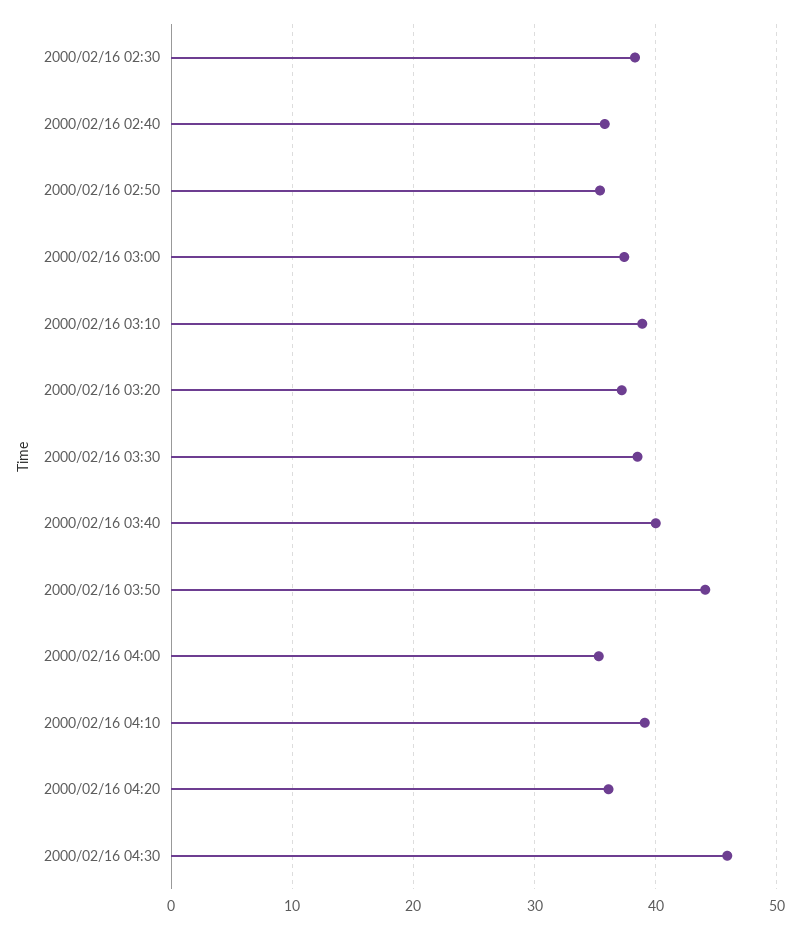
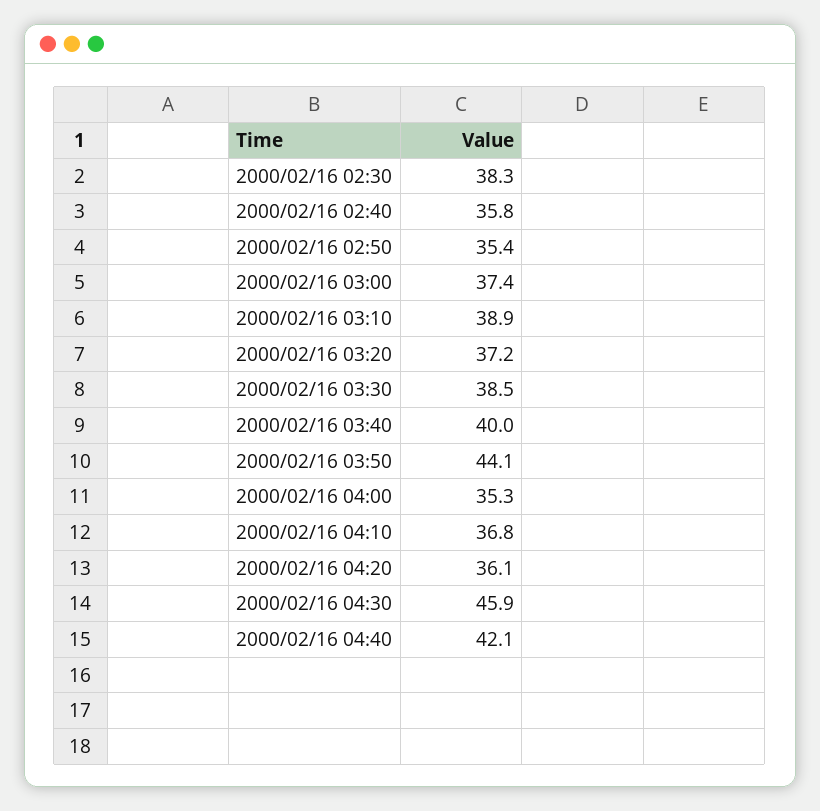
2000/02/16 04:10: 39 -> 36.8
2000/02/16 04:40: none -> 42.1

